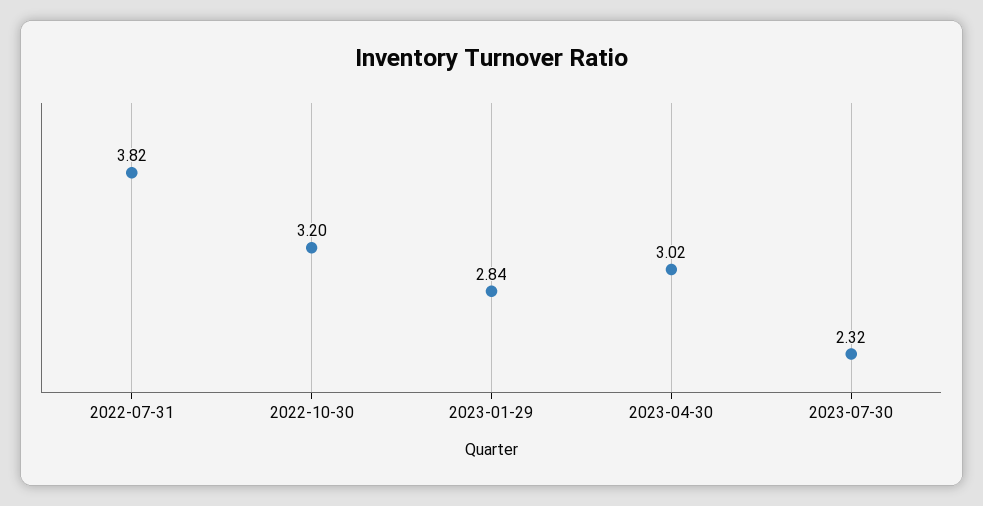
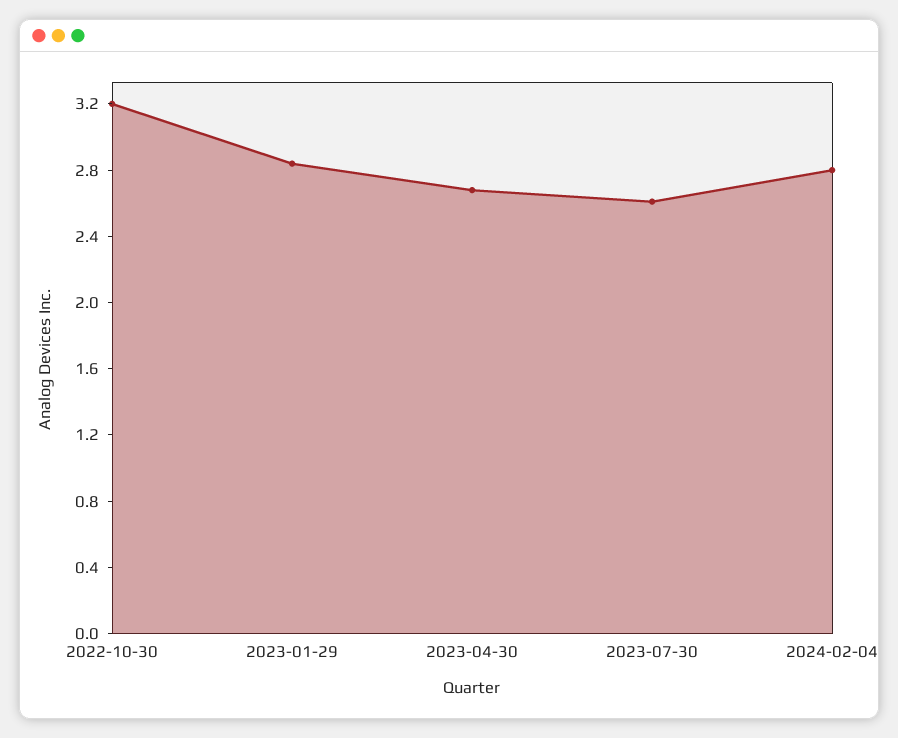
2022-07-31: 3.82 -> none
2023-04-30: 3.02 -> 2.7
2023-07-30: 2.32 -> 2.6
2024-02-04: none -> 2.8

